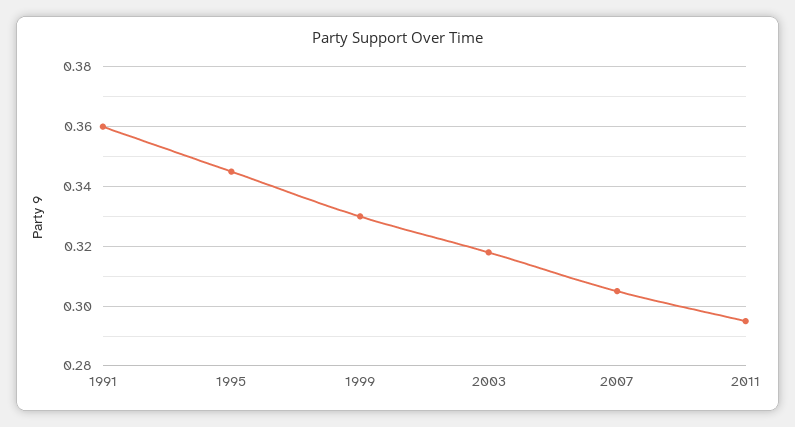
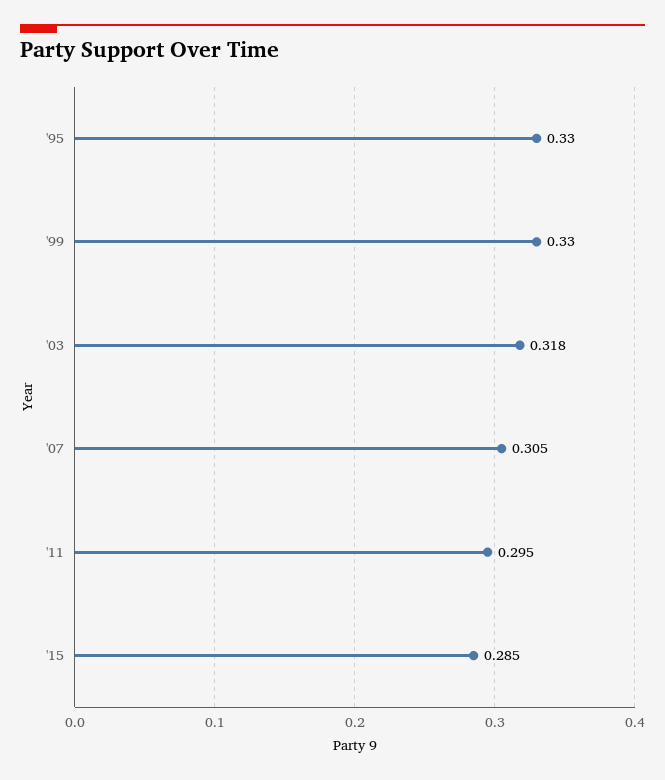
1991: 0.36 -> none
1995: 0.345 -> 0.33
'15: none -> 0.285

